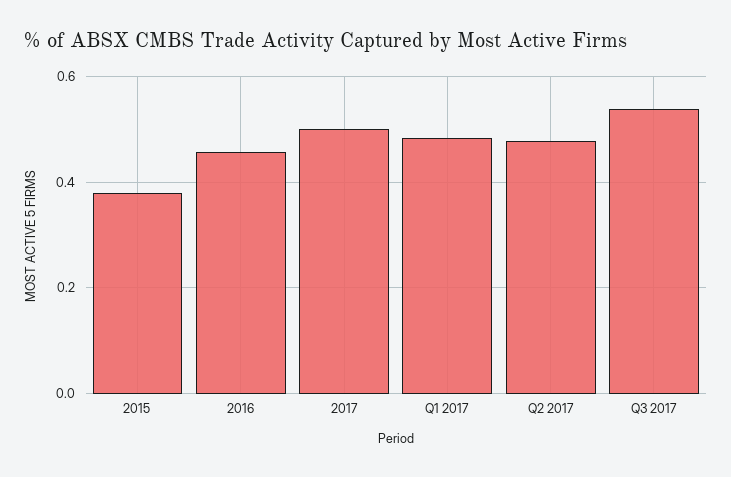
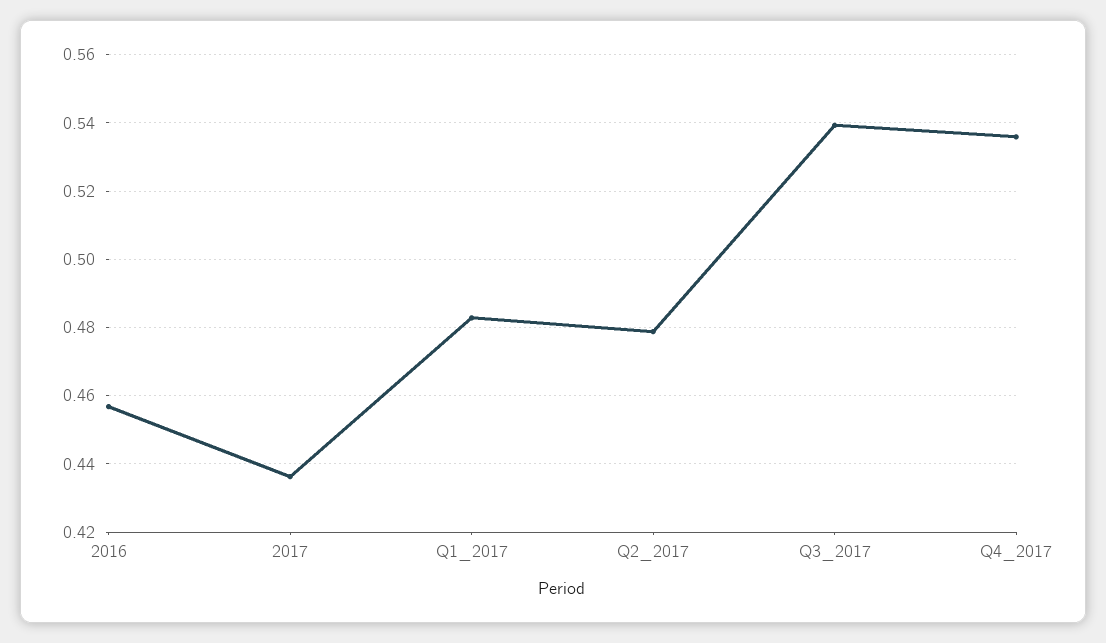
2015: 0.38 -> none
2017: 0.5 -> 0.436
Q4_2017: none -> 0.536

